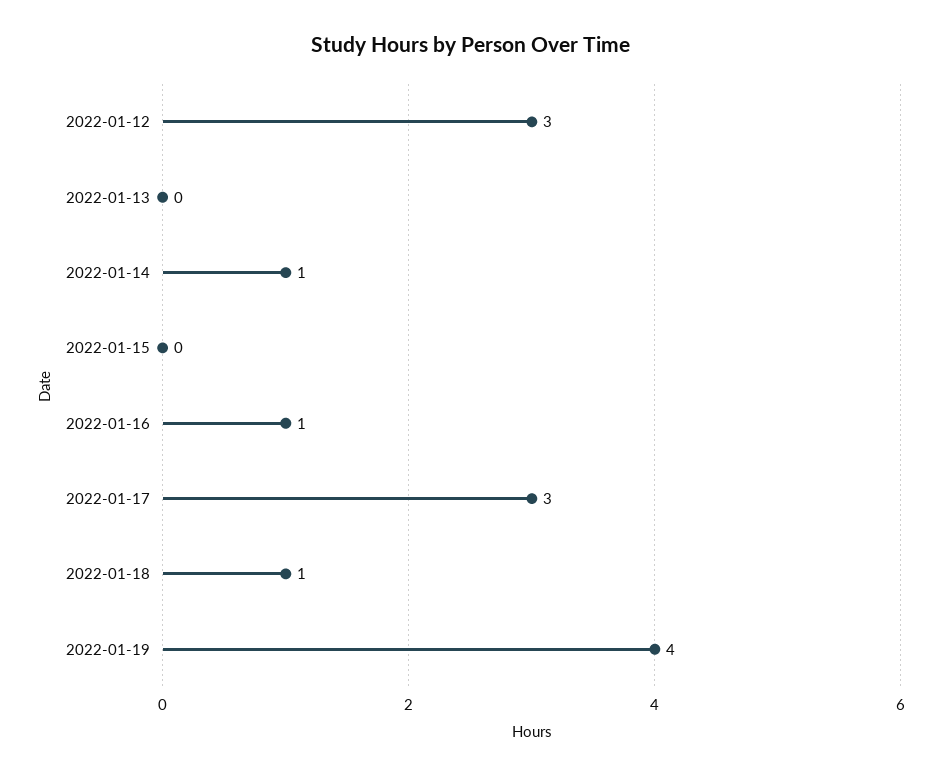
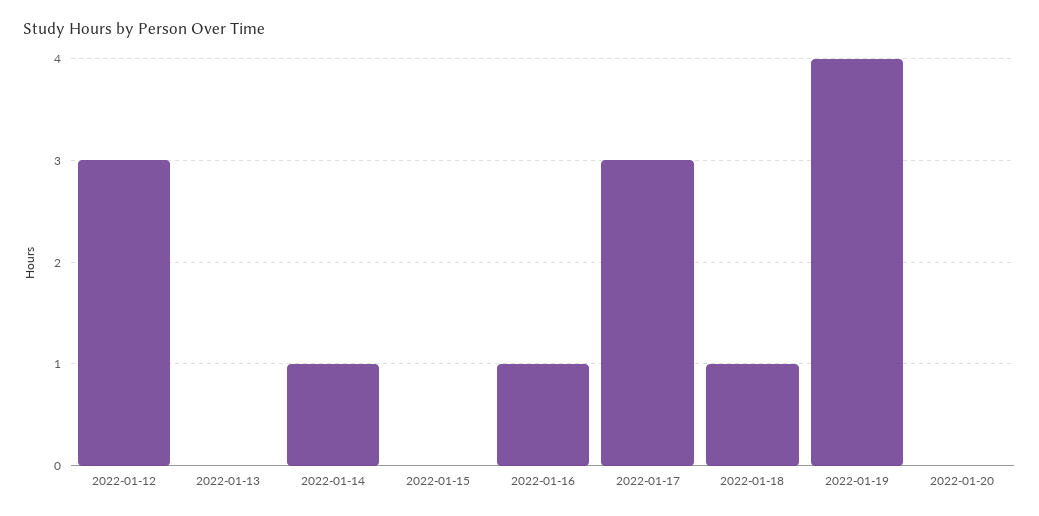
2022-01-20: none -> 0

